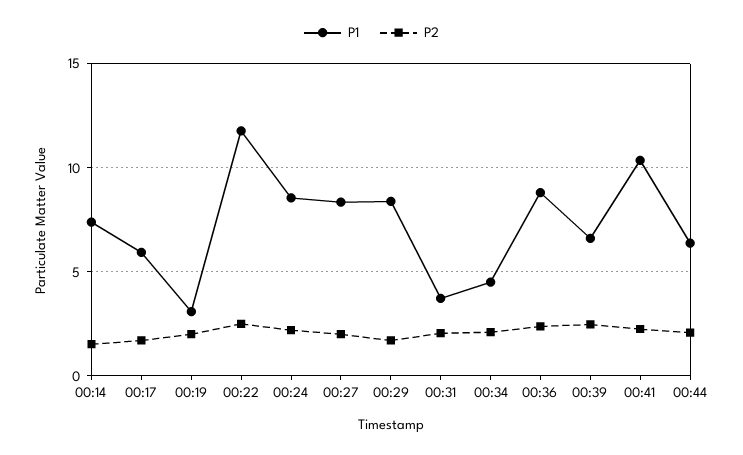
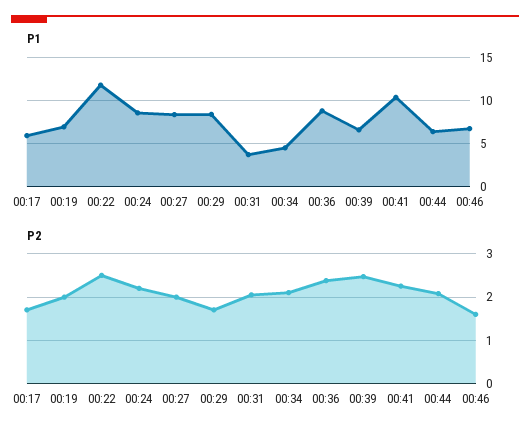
P1, 00:14: 7.5 -> none
P2, 00:14: 1.5 -> none
P1, 00:19: 3 -> 7
P1, 00:46: none -> 7
P2, 00:46: none -> 1.6

